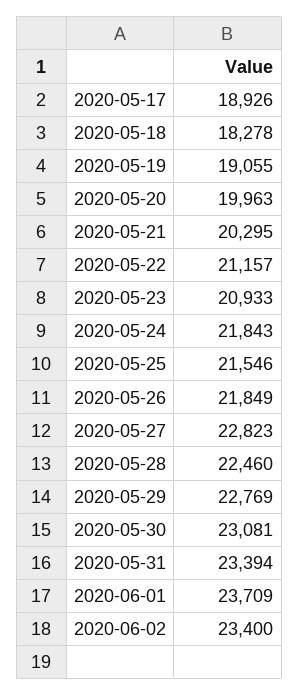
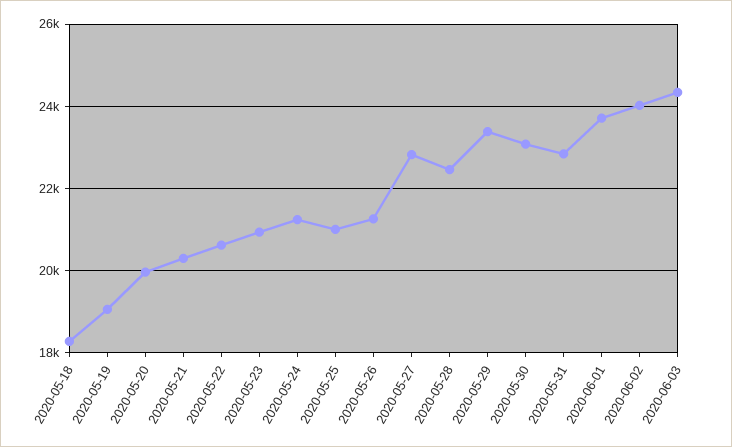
2020-05-17: 18926 -> none
2020-05-22: 21157 -> 20600
2020-05-24: 21843 -> 21200
2020-05-25: 21546 -> 21000
2020-05-26: 21849 -> 21200
2020-05-29: 22769 -> 23400
2020-05-31: 23394 -> 22800
2020-06-02: 23400 -> 24000
2020-06-03: none -> 24400

